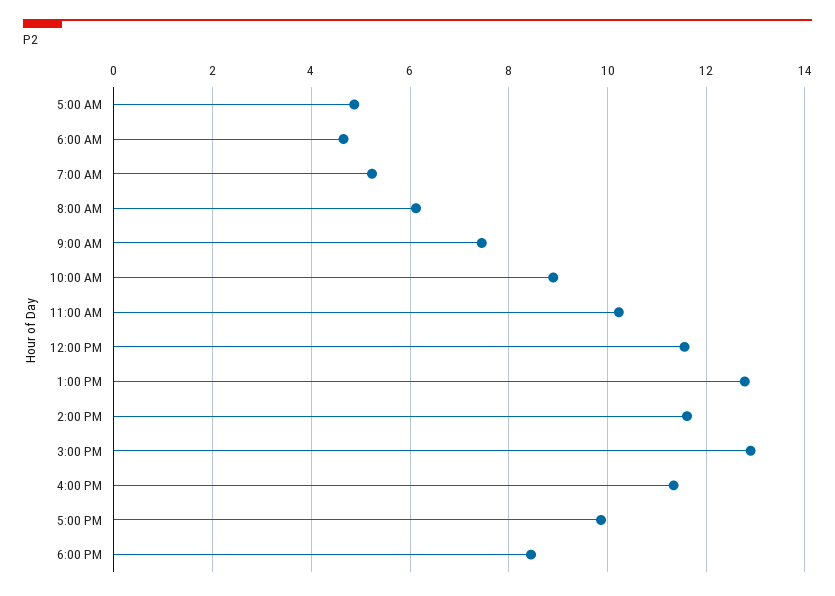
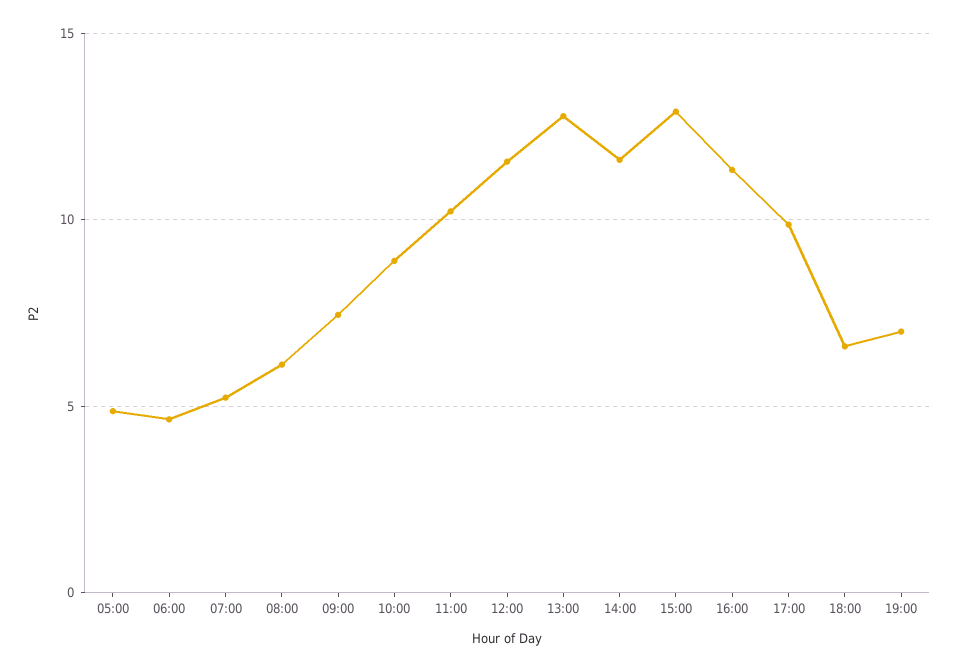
6:00 PM: 8.4 -> 6.5
19:00: none -> 7

